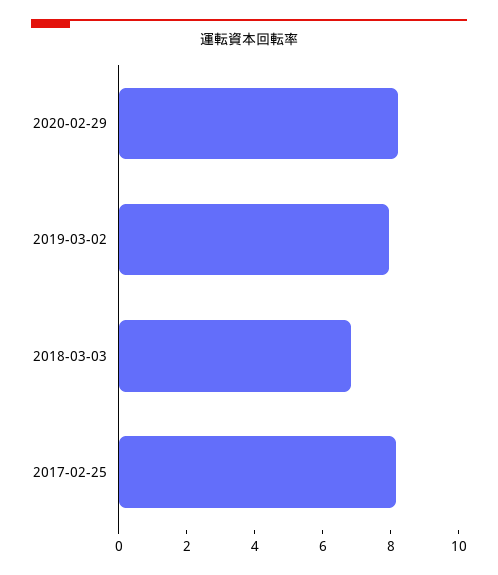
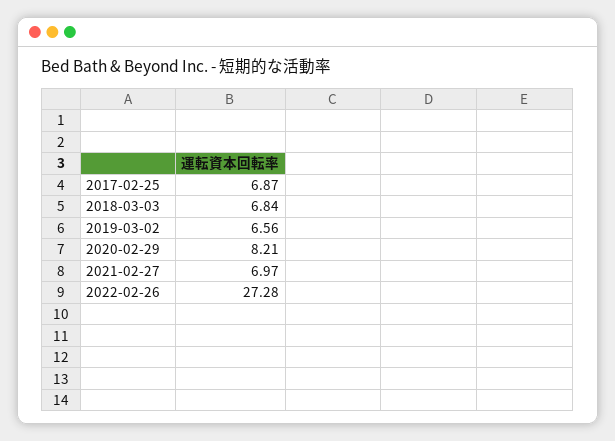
2019-03-02: 8 -> 6.56
2017-02-25: 8 -> 6.87
2021-02-27: none -> 6.97
2022-02-26: none -> 27.28

